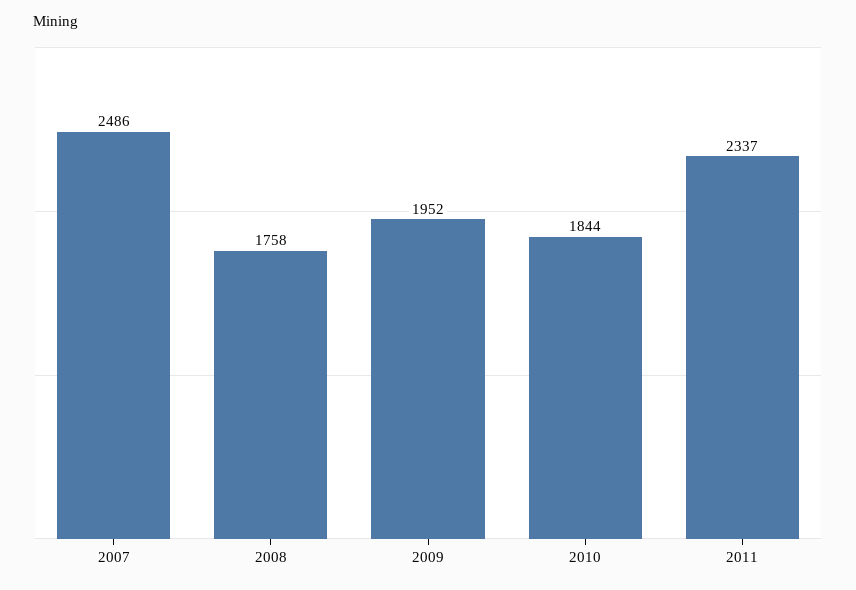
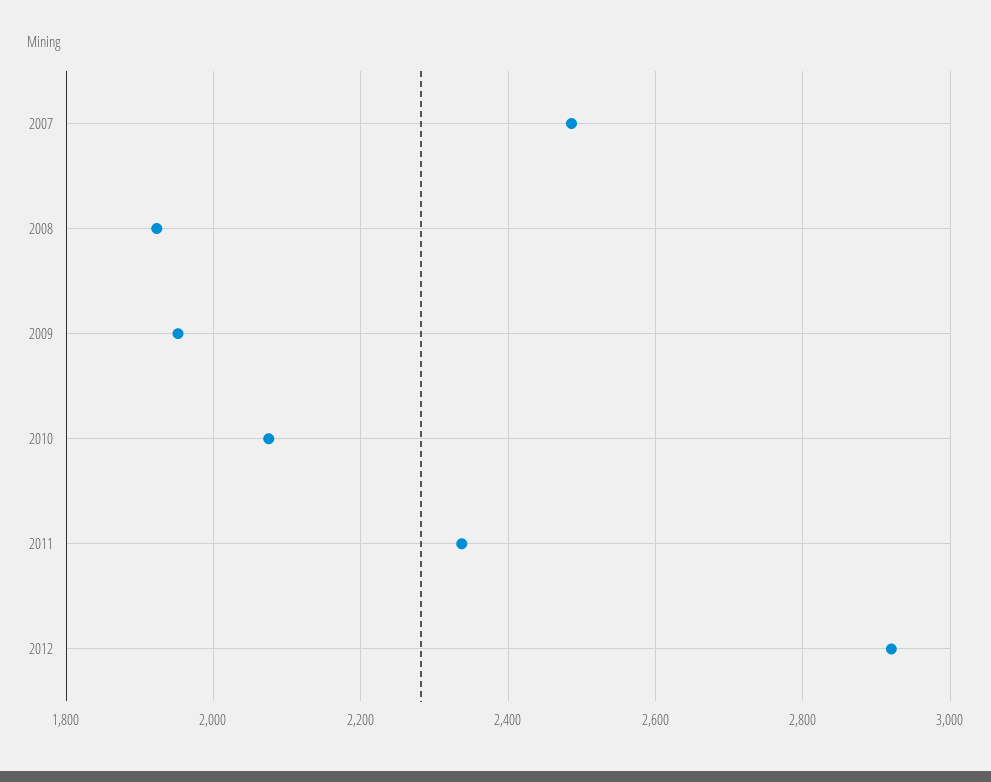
2008: 1758 -> 1920
2010: 1844 -> 2080
2012: none -> 2920

